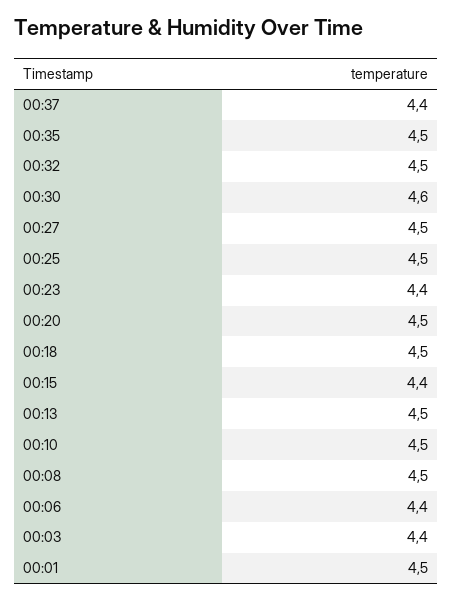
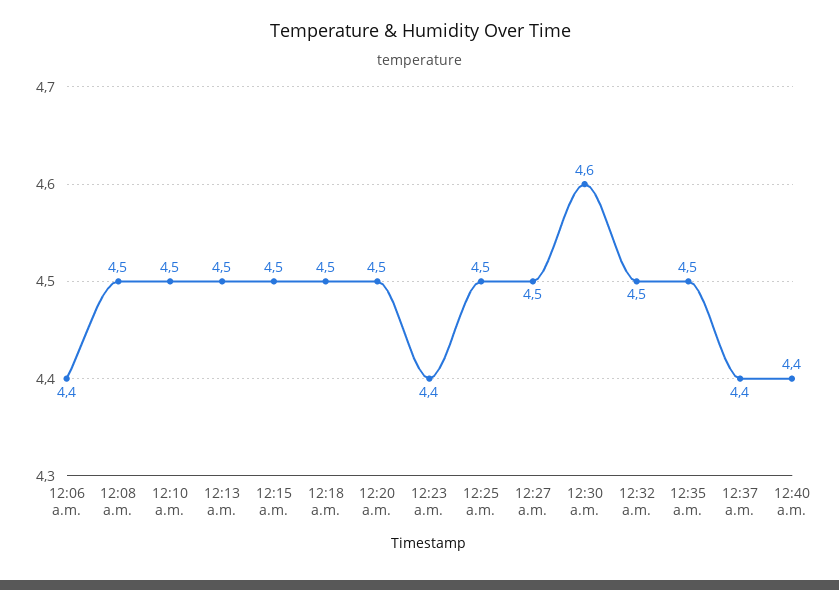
00:15: 4.4 -> 4.5
00:03: 4.4 -> none
00:01: 4.5 -> none
12:40 a.m.: none -> 4.4

